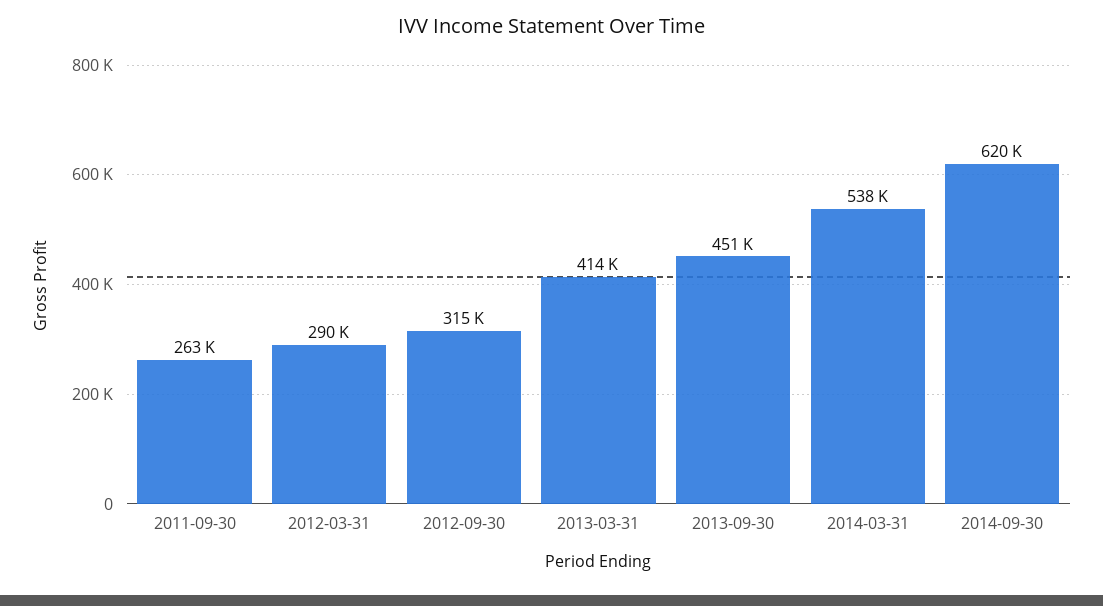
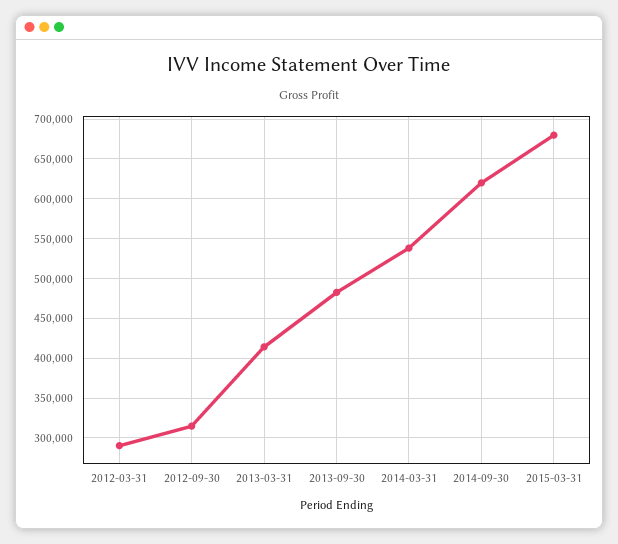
2011-09-30: 263000 -> none
2013-09-30: 451000 -> 480000
2015-03-31: none -> 680000

